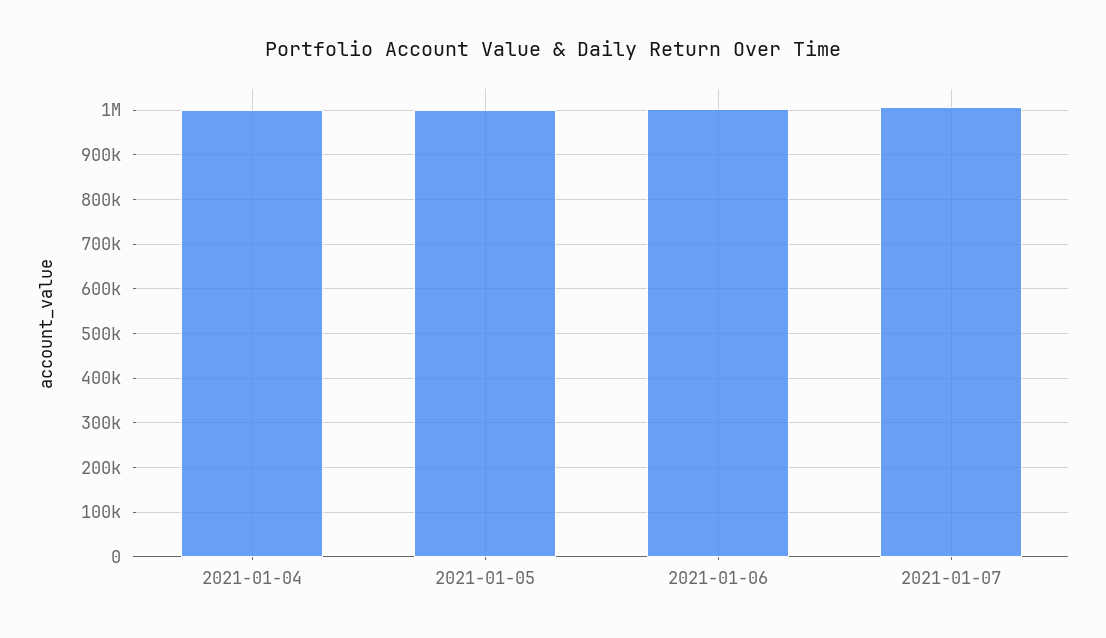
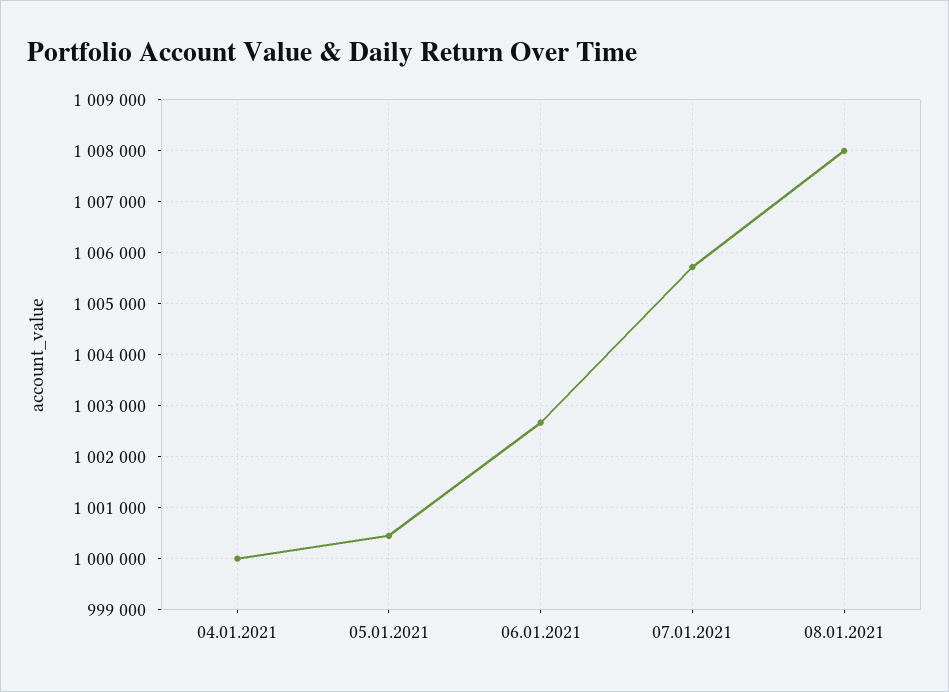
08.01.2021: none -> 1008000

